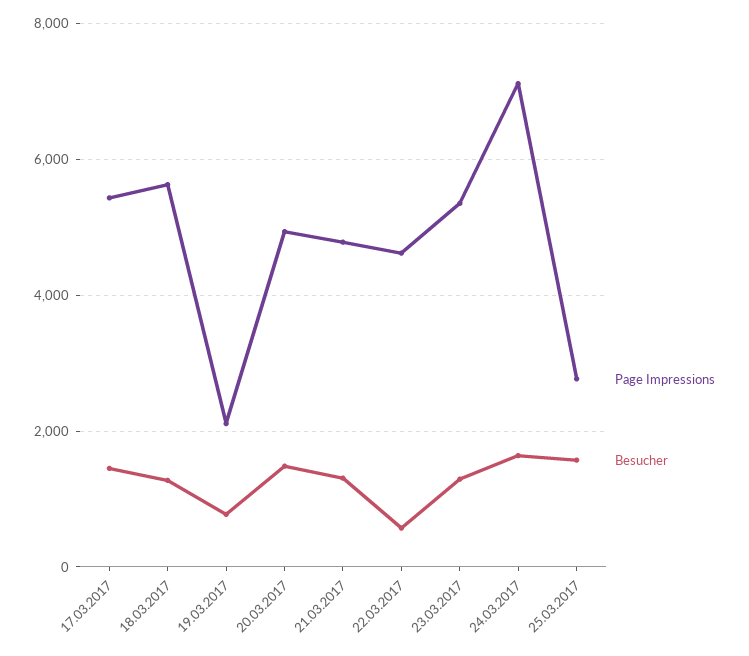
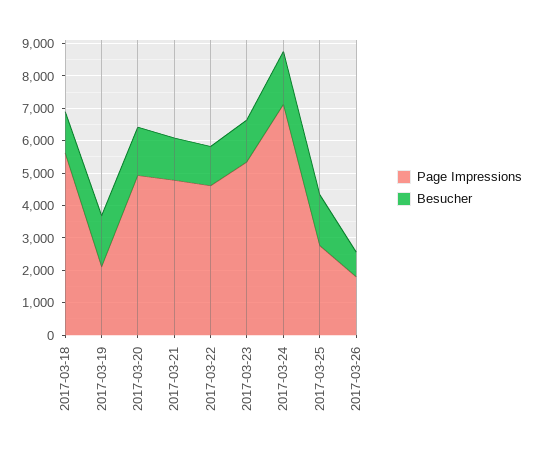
Page Impressions, 17.03.2017: 5400 -> none
Besucher, 17.03.2017: 1400 -> none
Besucher, 19.03.2017: 800 -> 1500
Besucher, 22.03.2017: 600 -> 1250
Page Impressions, 2017-03-26: none -> 1750
Besucher, 2017-03-26: none -> 750

